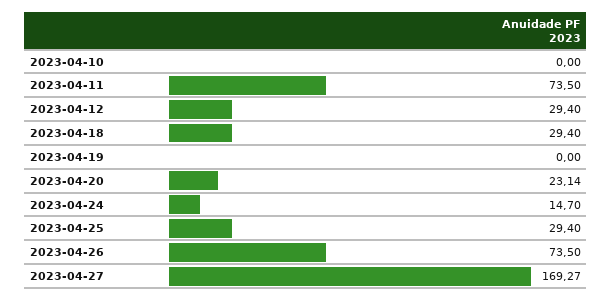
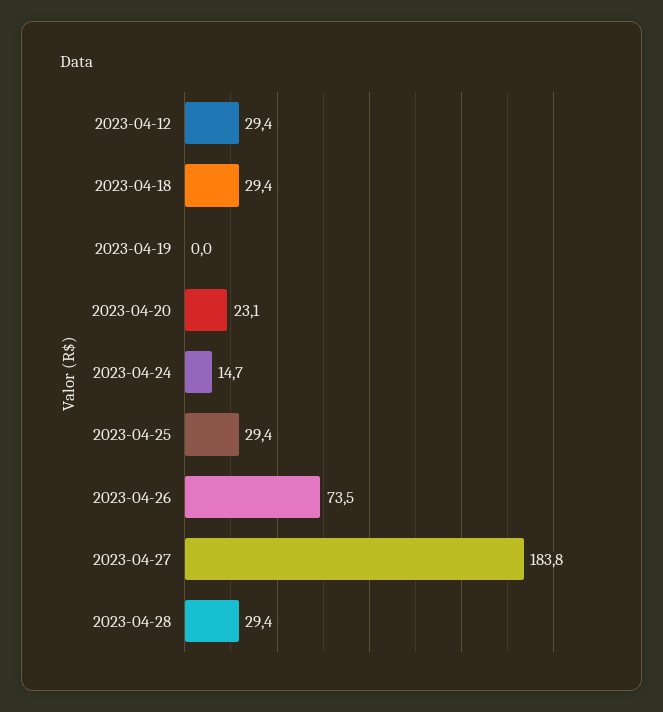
2023-04-10: 0 -> none
2023-04-11: 73.5 -> none
2023-04-27: 169.27 -> 183.8
2023-04-28: none -> 29.4

